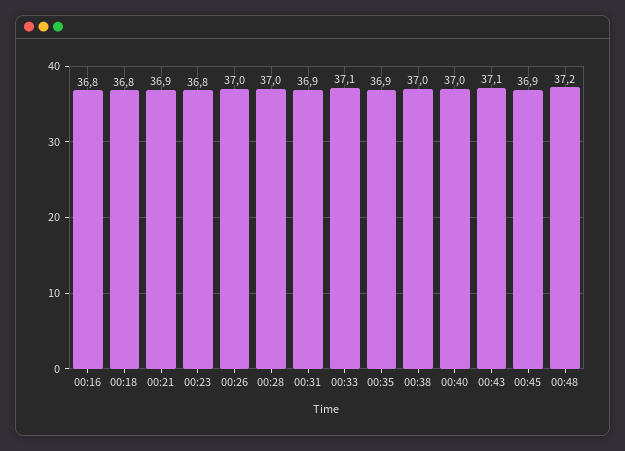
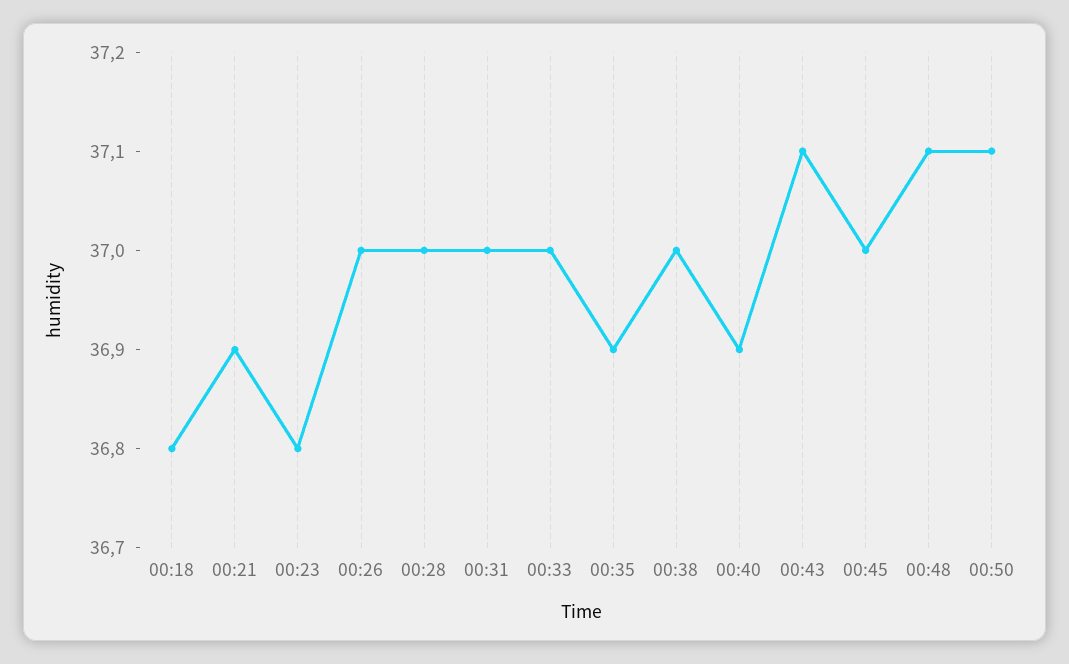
00:16: 36.8 -> none
00:31: 36.9 -> 37
00:33: 37.1 -> 37
00:40: 37 -> 36.9
00:45: 36.9 -> 37
00:48: 37.2 -> 37.1
00:50: none -> 37.1

